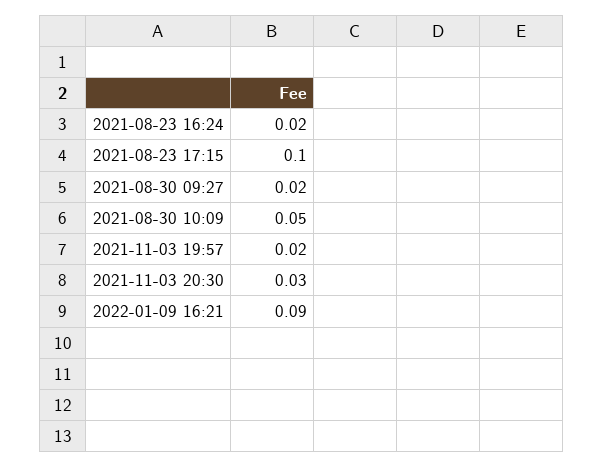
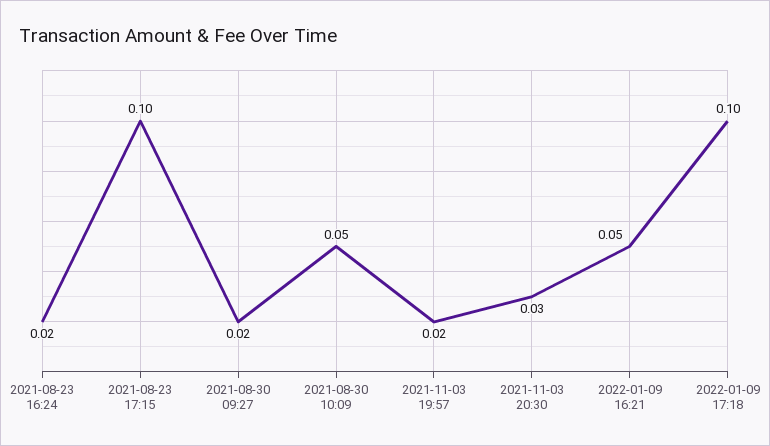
2022-01-09 16:21: 0.09 -> 0.05
2022-01-09 17:18: none -> 0.1

